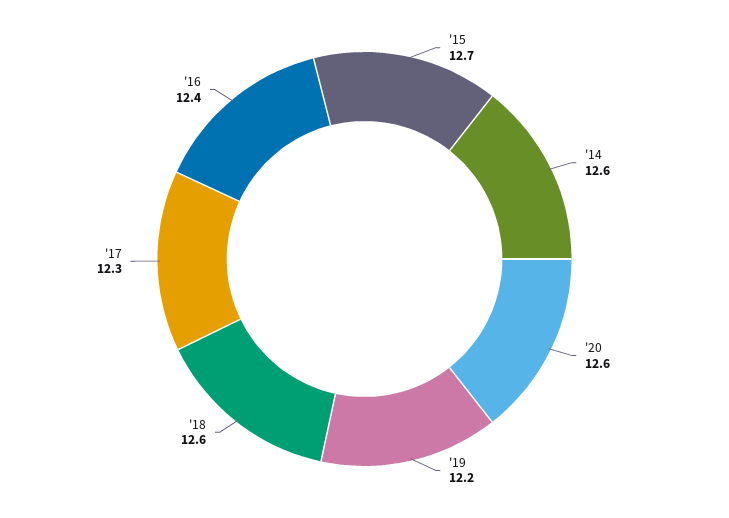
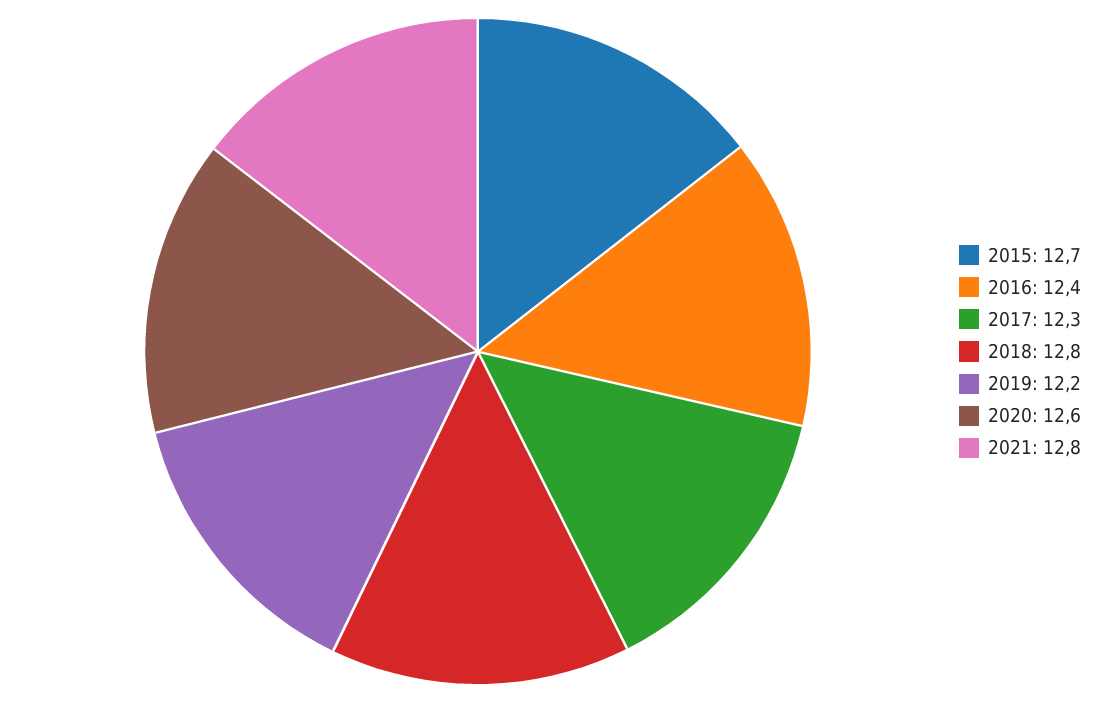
'14: 12.6 -> none
'18: 12.6 -> 12.8
2021: none -> 12.8

